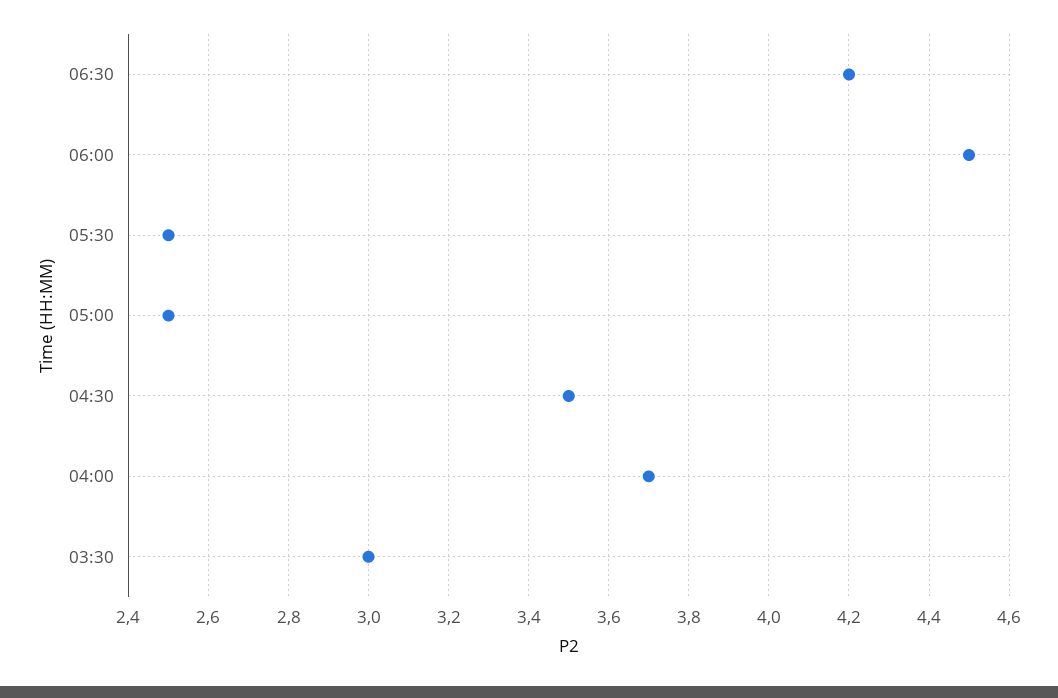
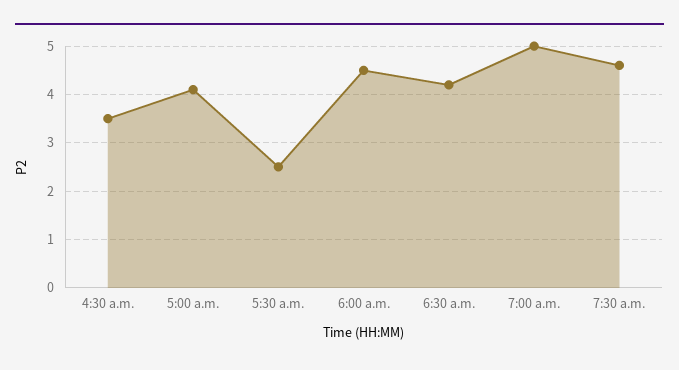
05:00: 2.5 -> 4
04:00: 3.7 -> none
03:30: 3 -> none
7:00 a.m.: none -> 5
7:30 a.m.: none -> 4.5

